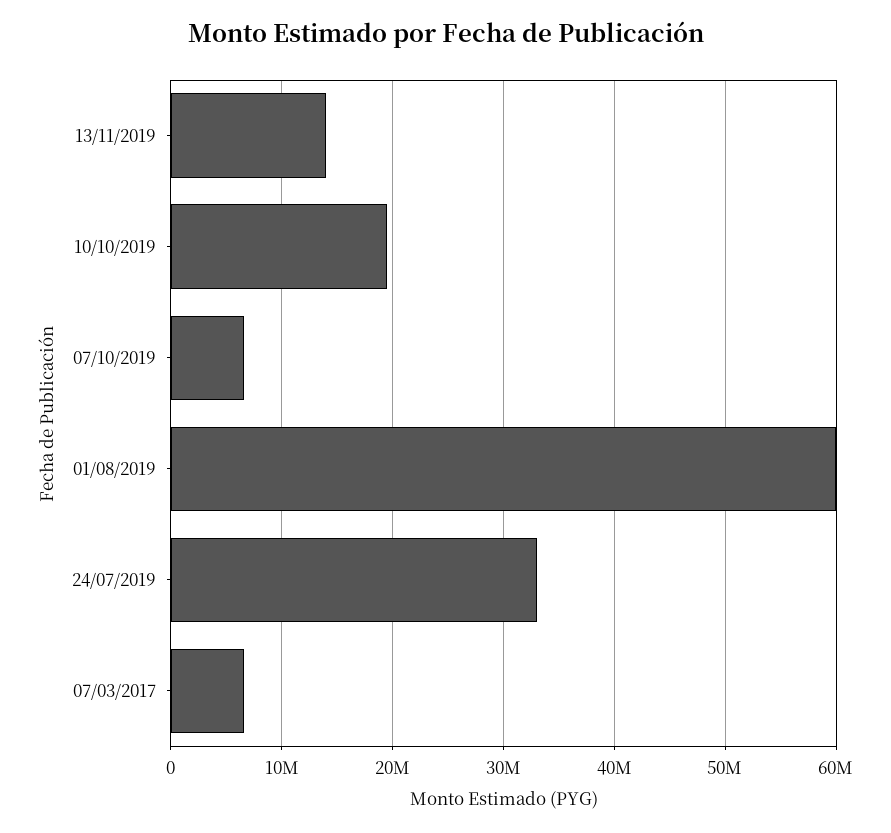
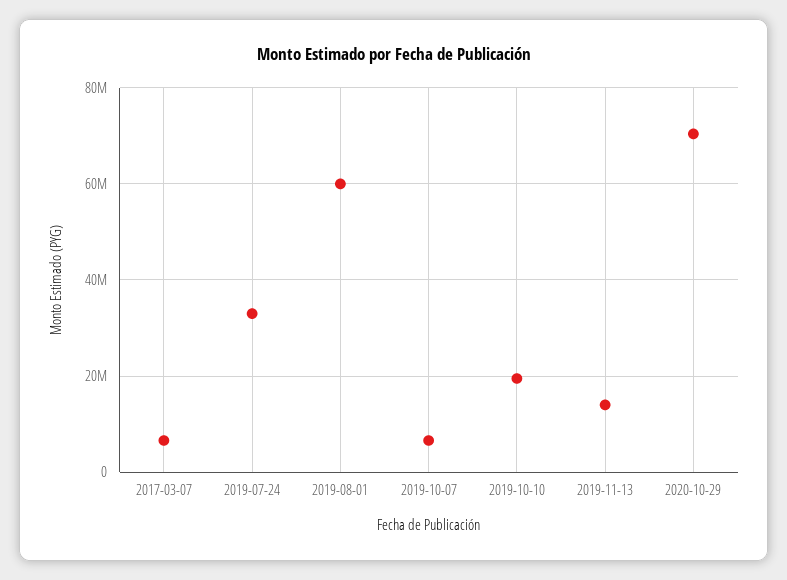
2020-10-29: none -> 70000000

